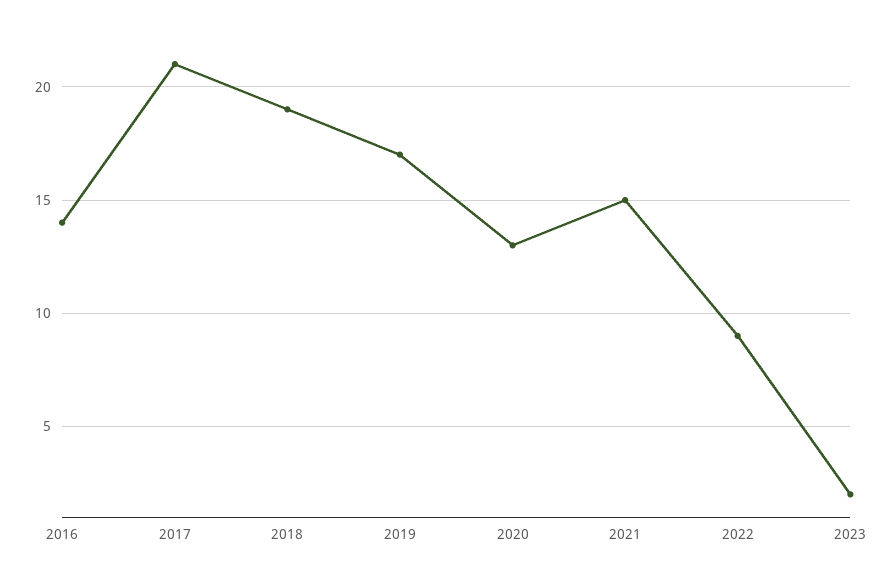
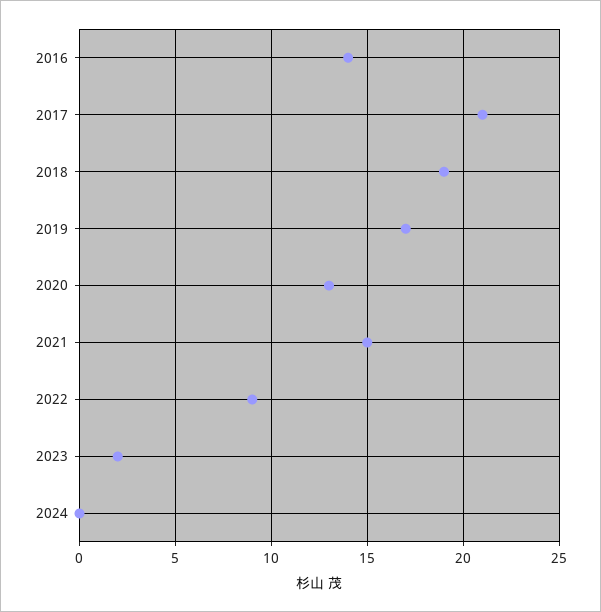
2024: none -> 0

